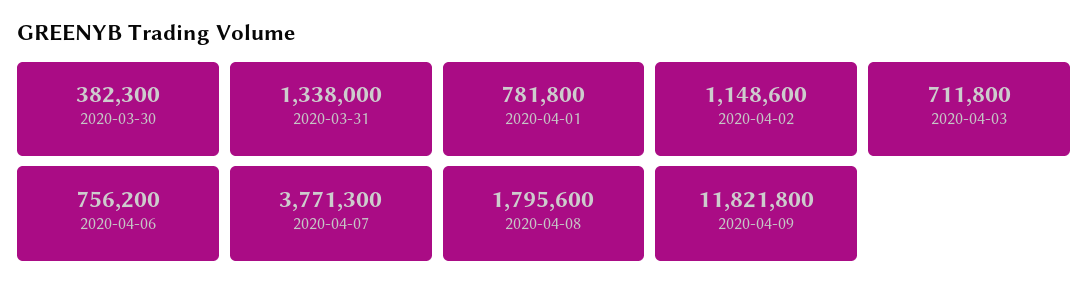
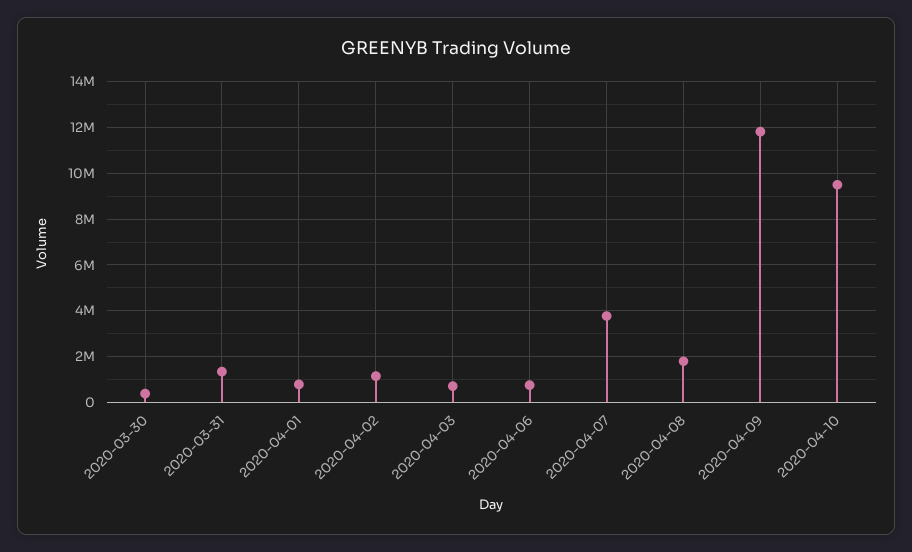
2020-04-10: none -> 9500000

